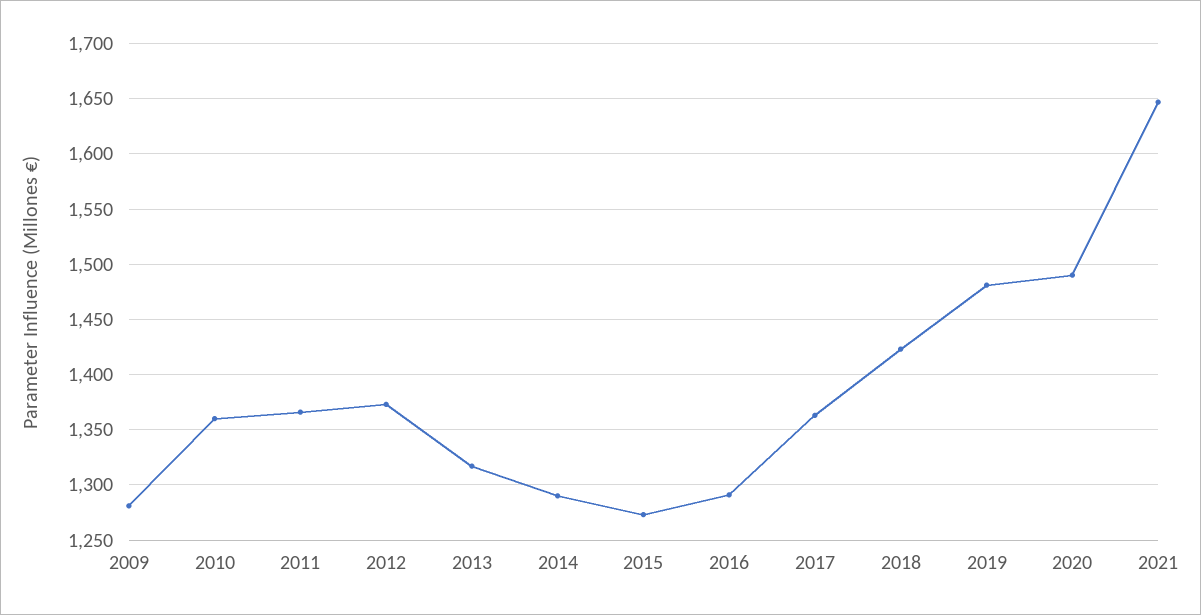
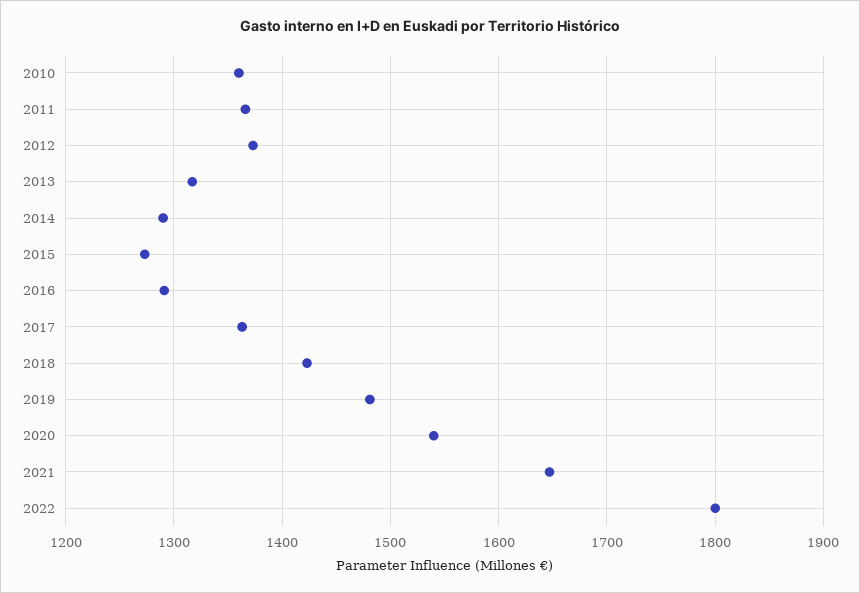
2009: 1280 -> none
2020: 1490 -> 1540
2022: none -> 1800

